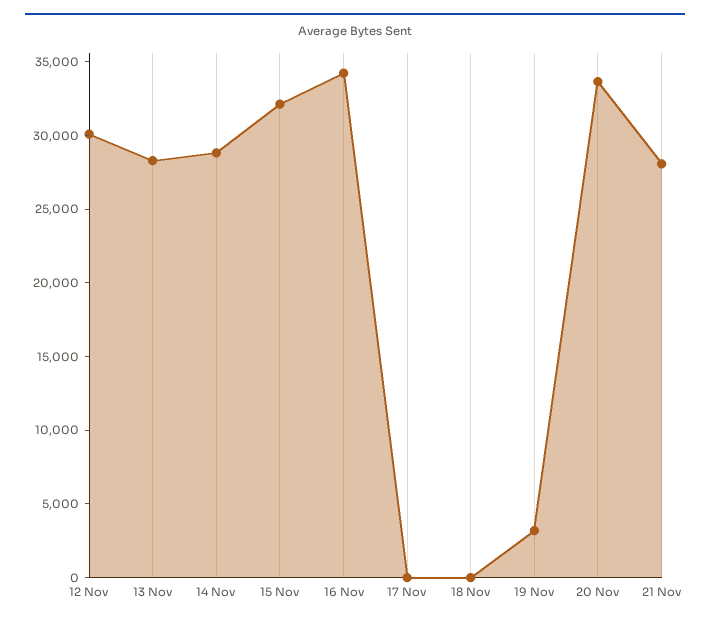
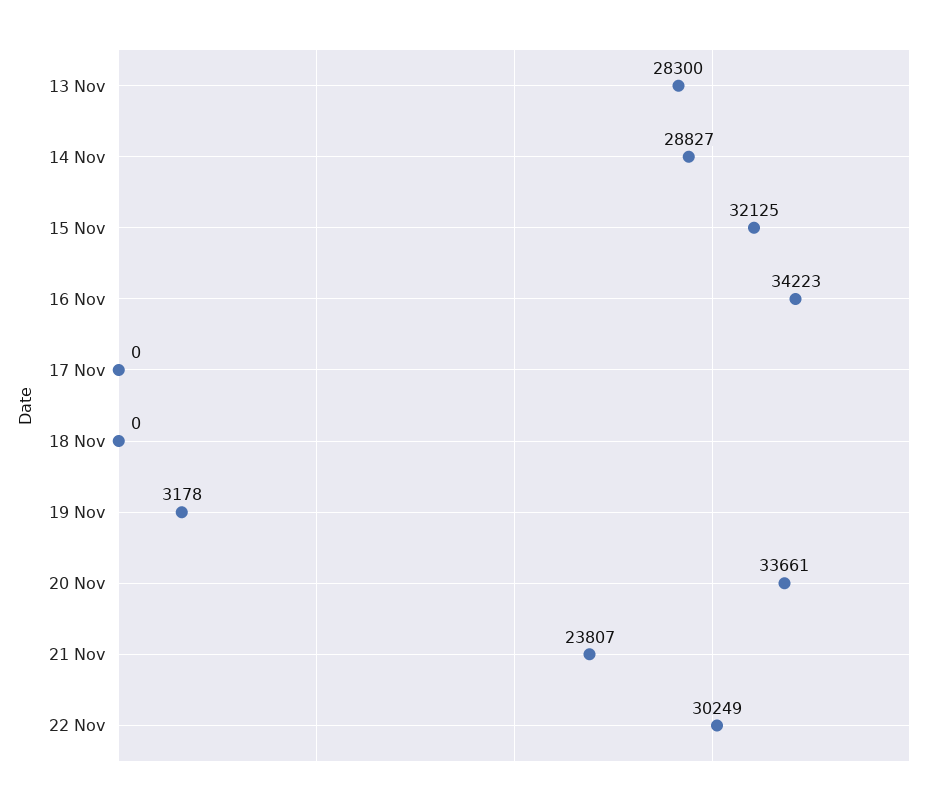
12 Nov: 30000 -> none
21 Nov: 28000 -> 23807
22 Nov: none -> 30249

